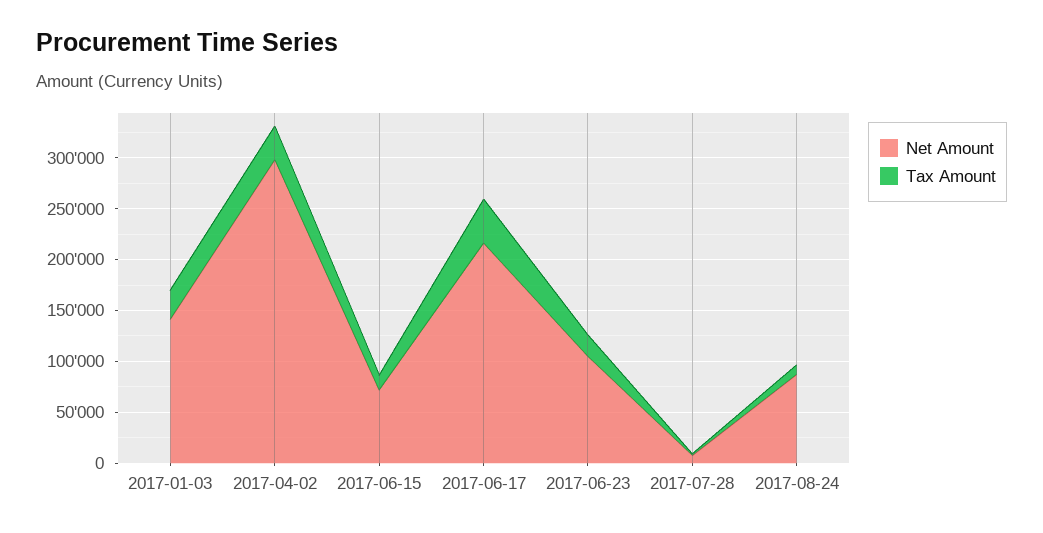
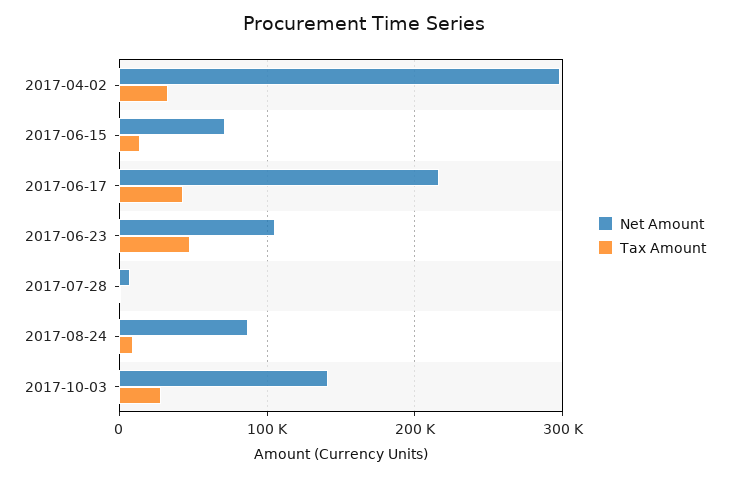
Net Amount, 2017-01-03: 140000 -> none
Tax Amount, 2017-01-03: 30000 -> none
Tax Amount, 2017-06-23: 20000 -> 50000
Net Amount, 2017-10-03: none -> 140000
Tax Amount, 2017-10-03: none -> 30000

